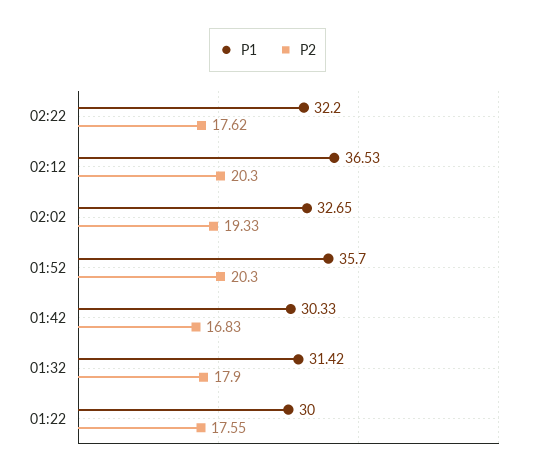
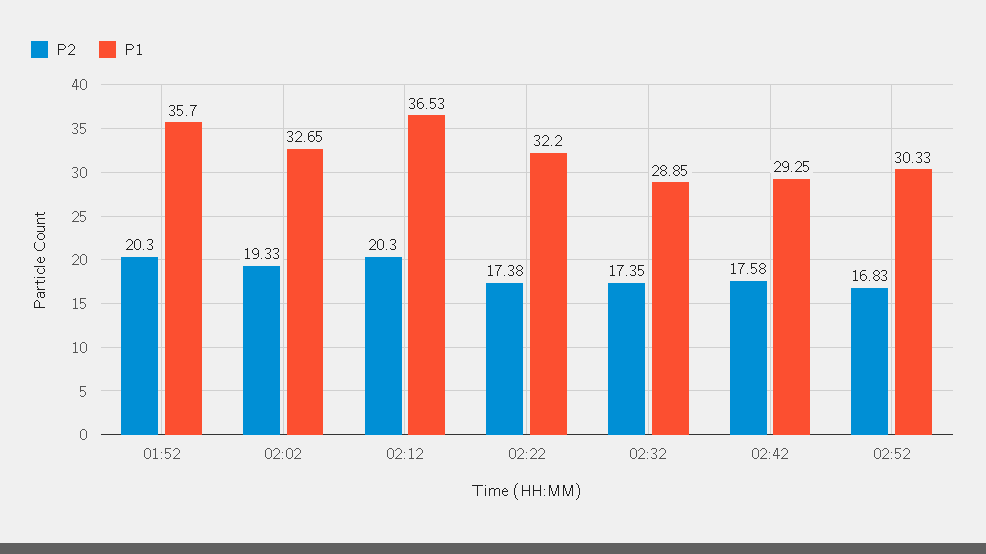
P2, 02:22: 17.62 -> 17.38
P1, 01:42: 30.33 -> none
P2, 01:42: 16.83 -> none
P1, 01:32: 31.42 -> none
P2, 01:32: 17.9 -> none
P1, 01:22: 30 -> none
P2, 01:22: 17.55 -> none
P2, 02:32: none -> 17.35
P1, 02:32: none -> 28.85
P2, 02:42: none -> 17.58
P1, 02:42: none -> 29.25
P2, 02:52: none -> 16.83
P1, 02:52: none -> 30.33

